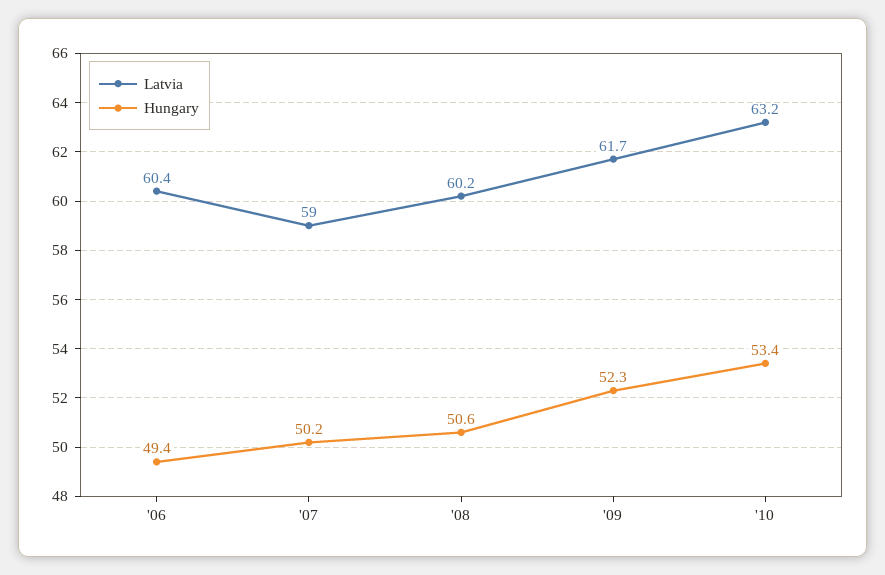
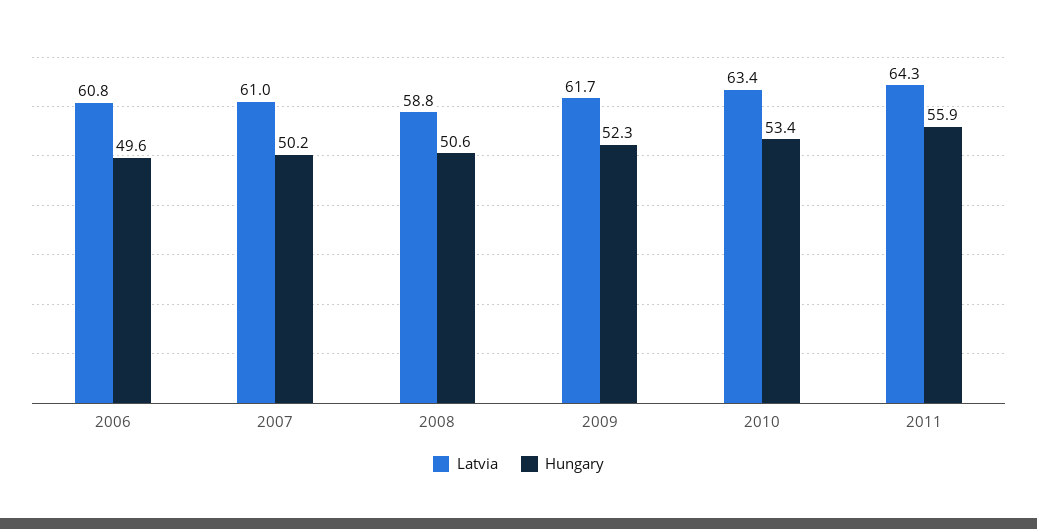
Latvia, '06: 60.4 -> 60.8
Hungary, '06: 49.4 -> 49.6
Latvia, '07: 59 -> 61
Latvia, '08: 60.2 -> 58.8
Latvia, '10: 63.2 -> 63.4
Latvia, 2011: none -> 64.3
Hungary, 2011: none -> 55.9

